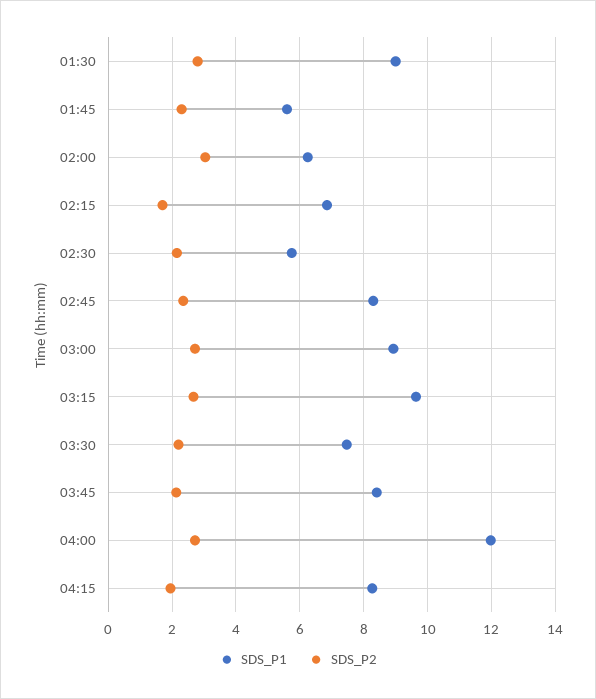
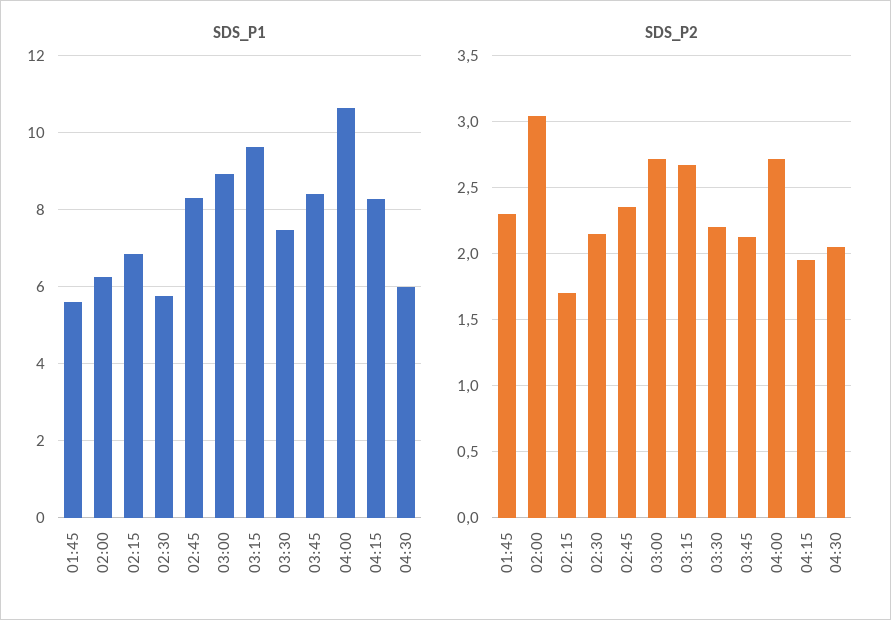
SDS_P1, 01:30: 9 -> none
SDS_P2, 01:30: 2.8 -> none
SDS_P1, 04:00: 12 -> 10.6
SDS_P1, 04:30: none -> 6
SDS_P2, 04:30: none -> 2.05

